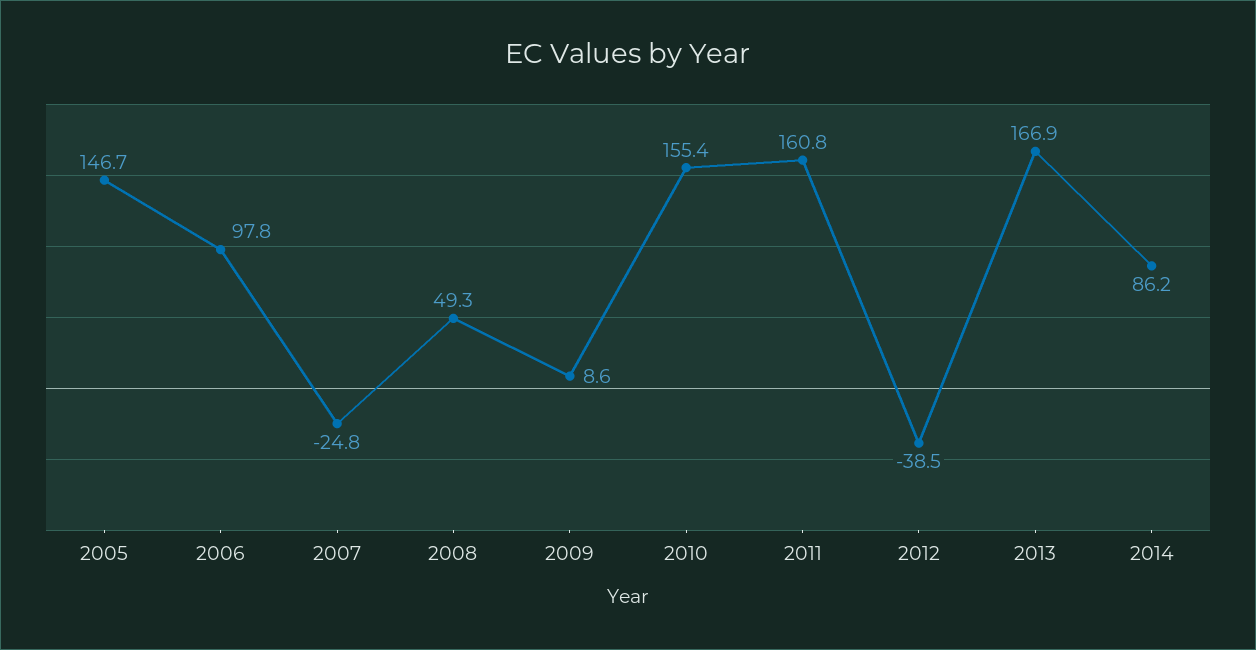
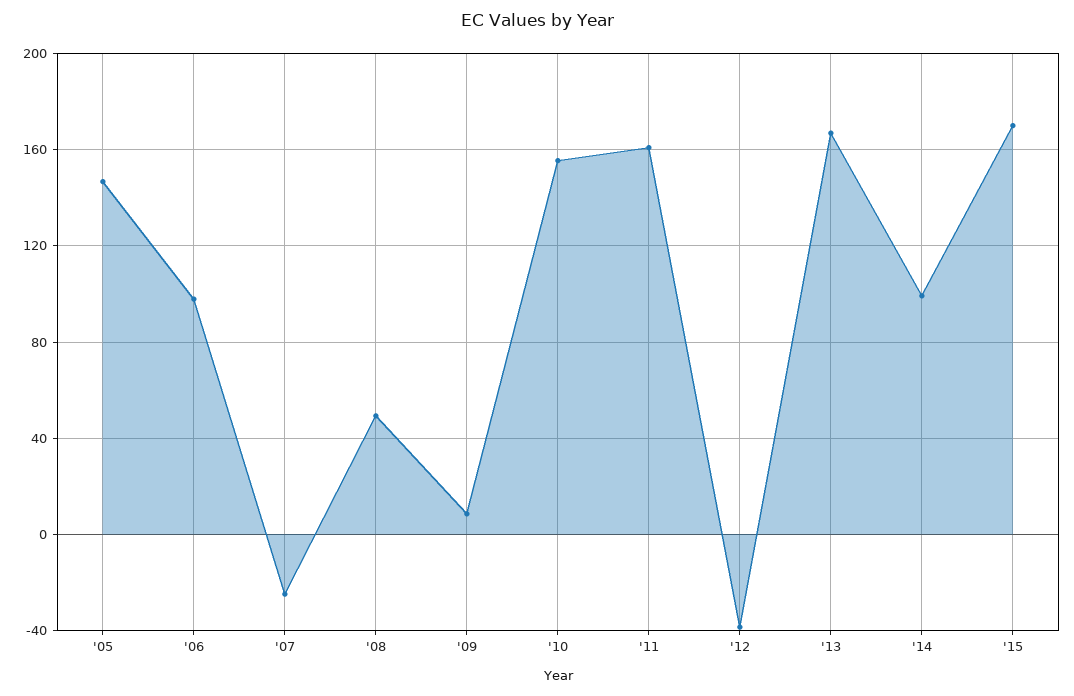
2014: 86.2 -> 100
'15: none -> 170

